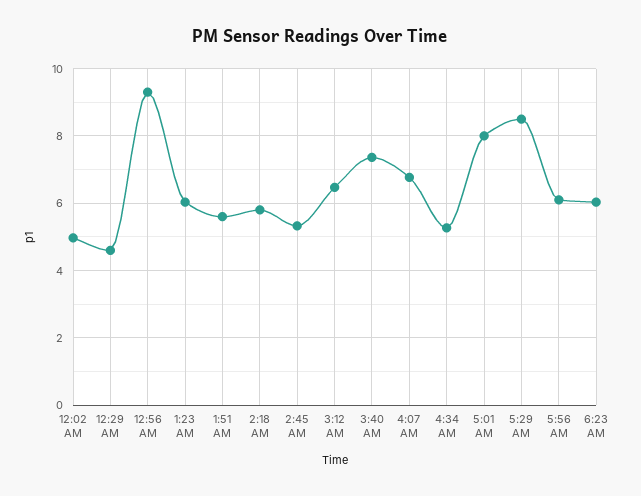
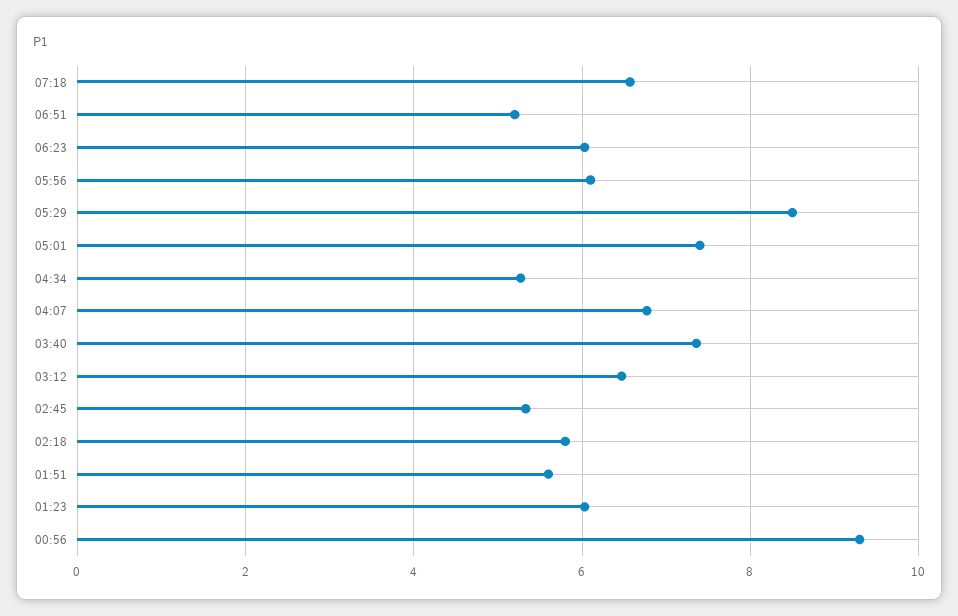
12:02 AM: 5 -> none
12:29 AM: 4.6 -> none
5:01 AM: 8 -> 7.4
07:18: none -> 6.6
06:51: none -> 5.2

